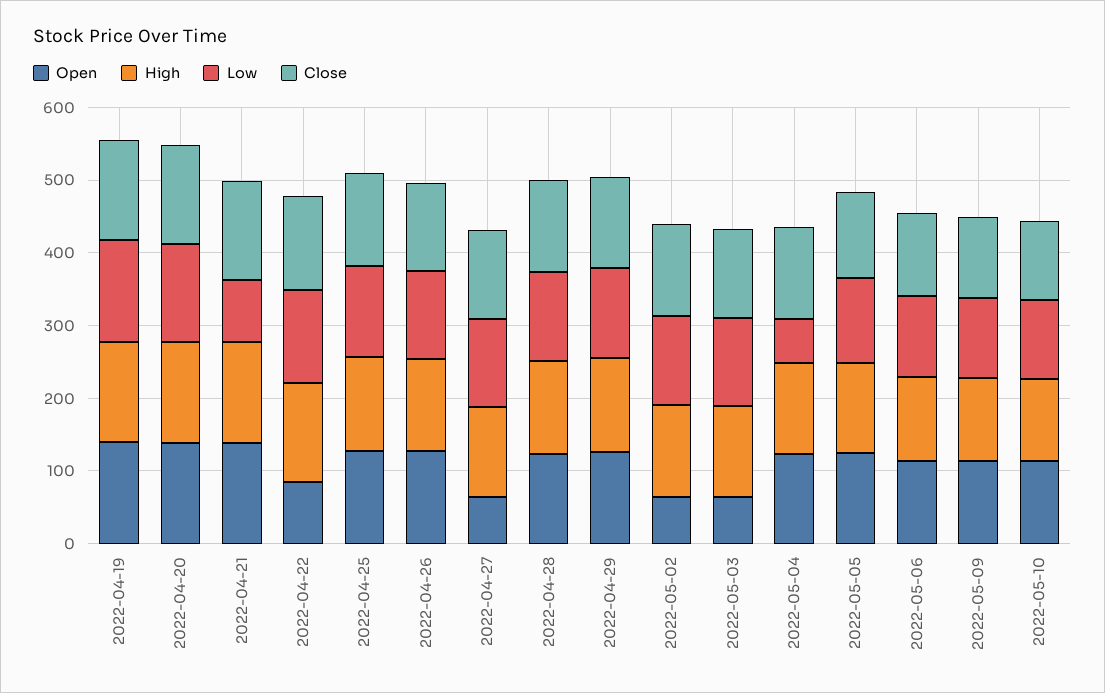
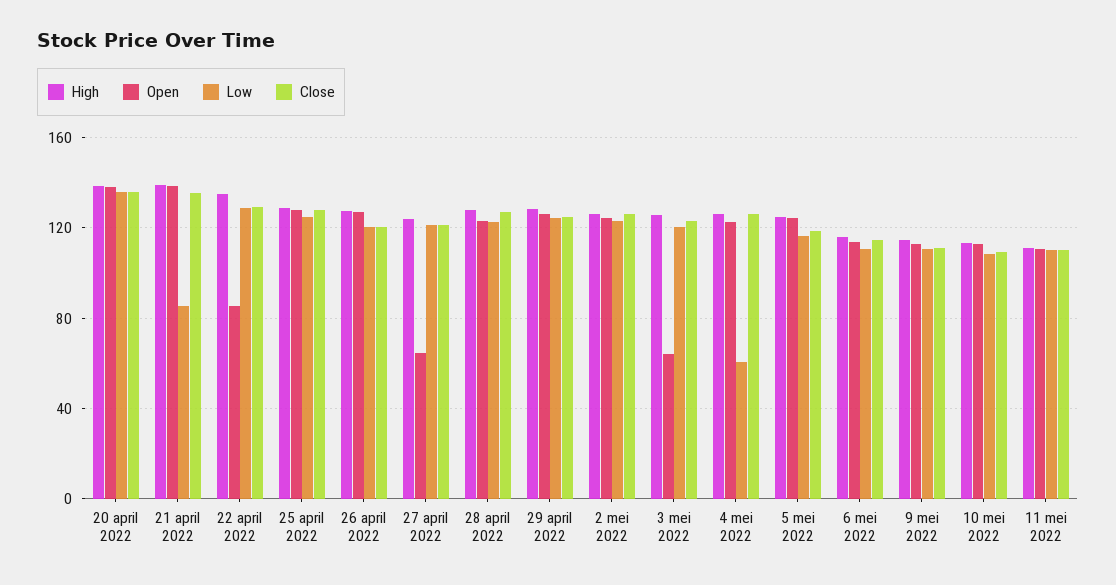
Open, 2022-04-19: 140 -> none
High, 2022-04-19: 140 -> none
Low, 2022-04-19: 140 -> none
Close, 2022-04-19: 140 -> none
Open, 2022-05-02: 60 -> 125
High, 11 mei 2022: none -> 110
Open, 11 mei 2022: none -> 110
Low, 11 mei 2022: none -> 110
Close, 11 mei 2022: none -> 110

